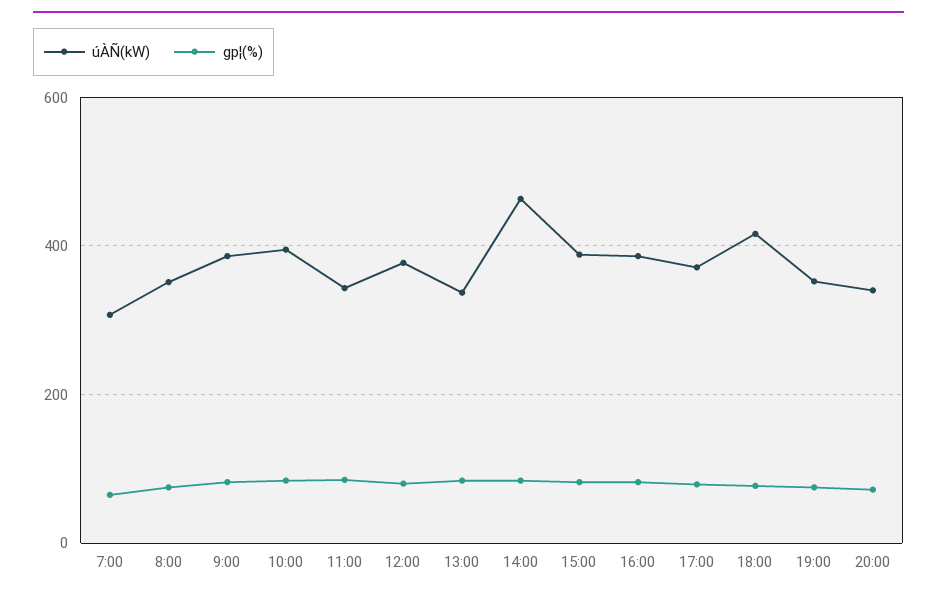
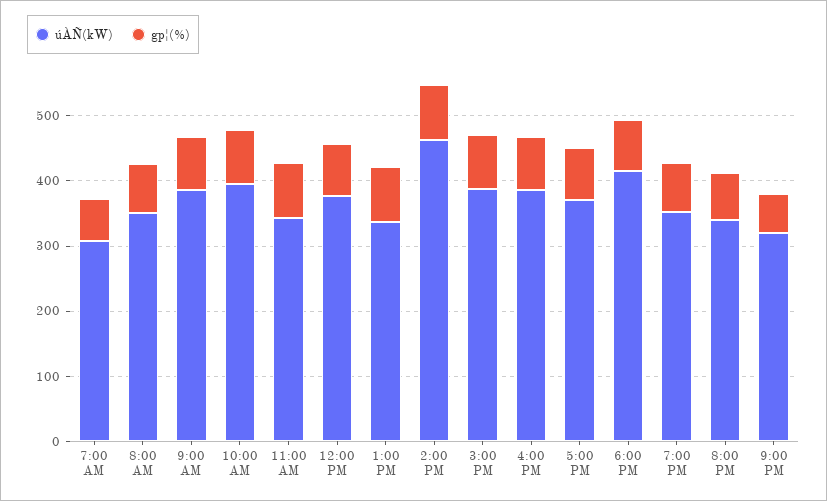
úÀÑ(kW), 9:00 PM: none -> 320
gp¦(%), 9:00 PM: none -> 60

